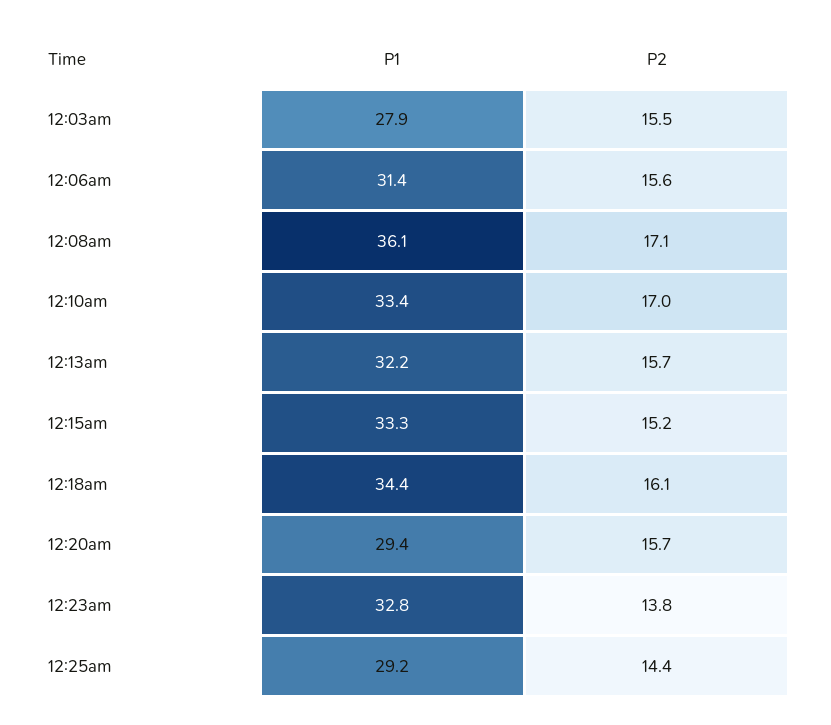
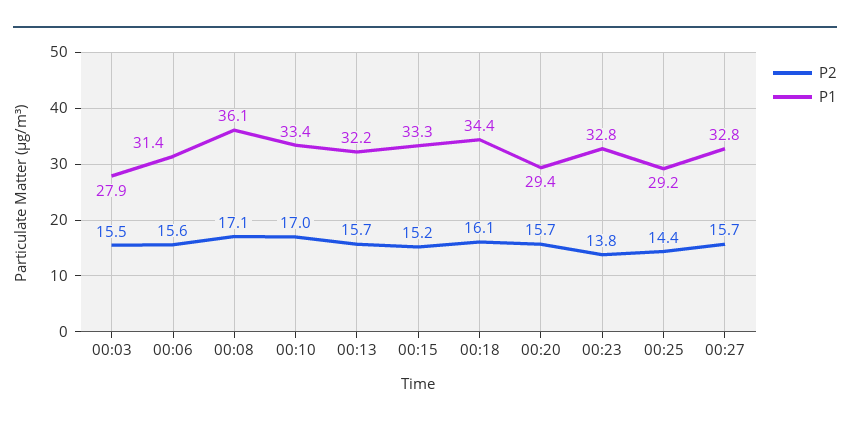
P2, 00:27: none -> 15.7
P1, 00:27: none -> 32.8

